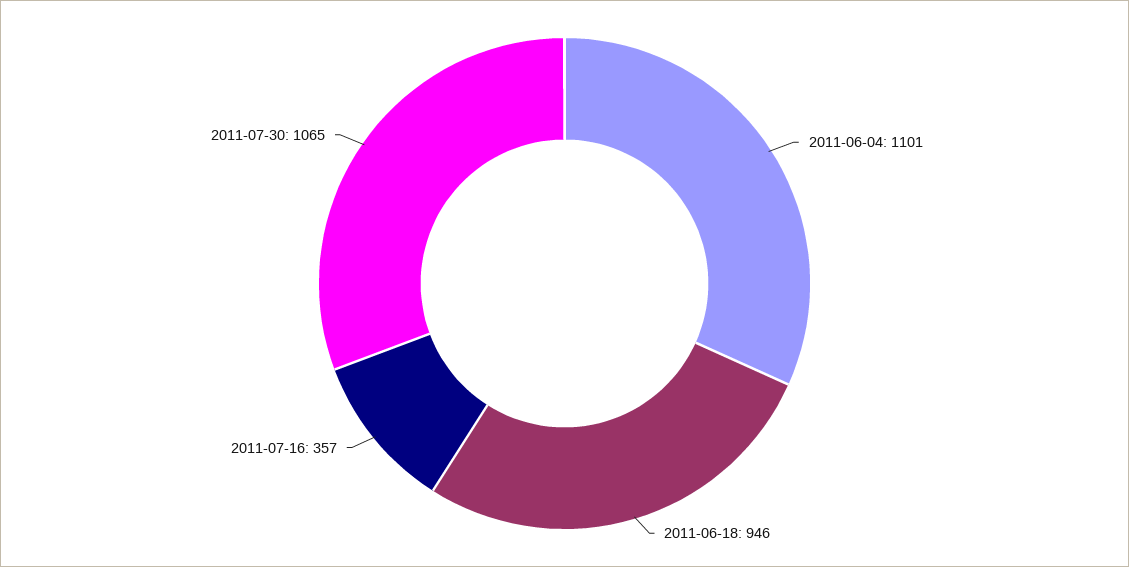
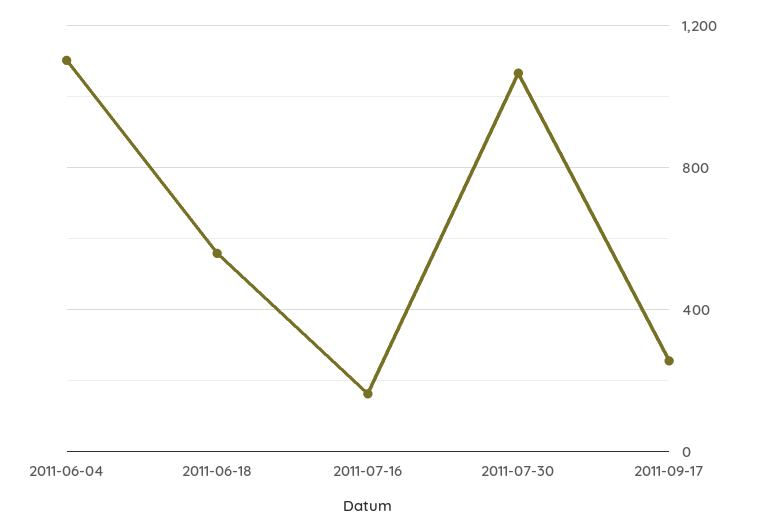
2011-06-18: 946 -> 550
2011-07-16: 357 -> 150
2011-09-17: none -> 250

